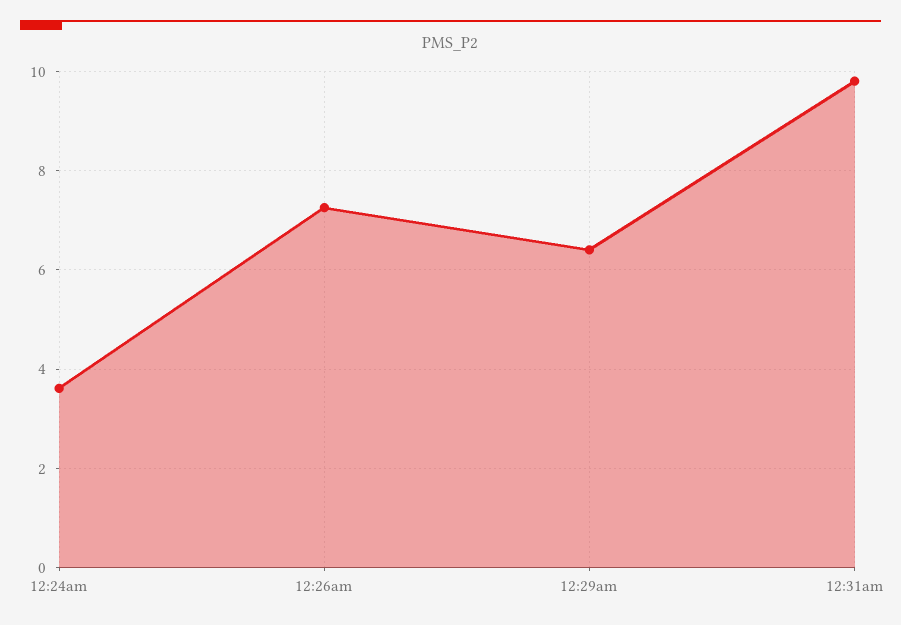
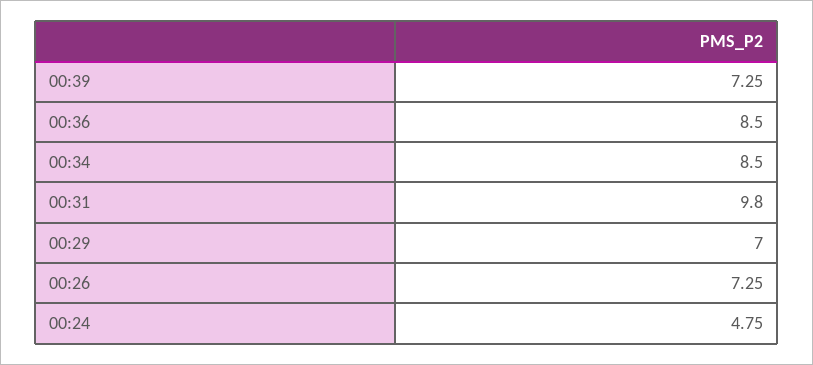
12:24am: 3.6 -> 4.75
12:29am: 6.4 -> 7
00:39: none -> 7.25
00:36: none -> 8.5
00:34: none -> 8.5

